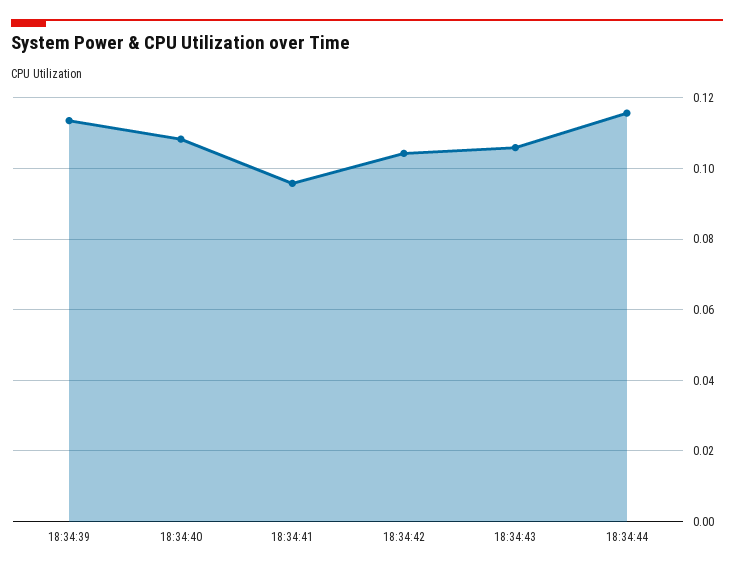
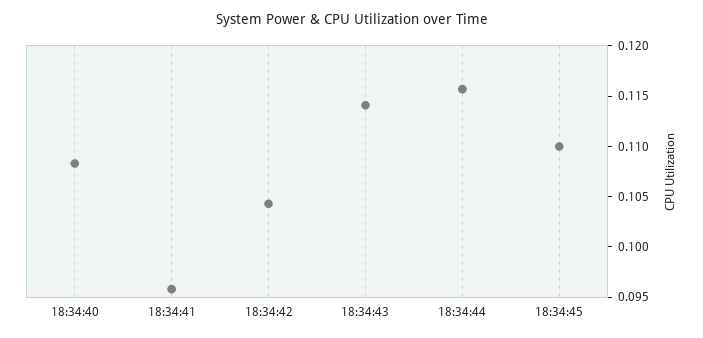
18:34:39: 0.114 -> none
18:34:43: 0.106 -> 0.114
18:34:45: none -> 0.11

